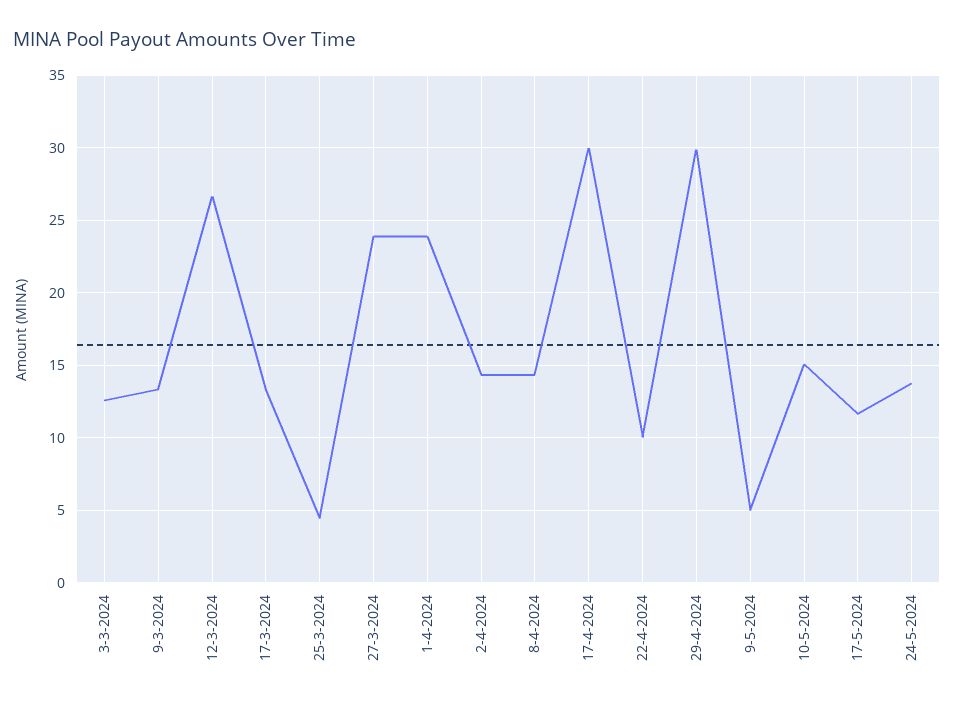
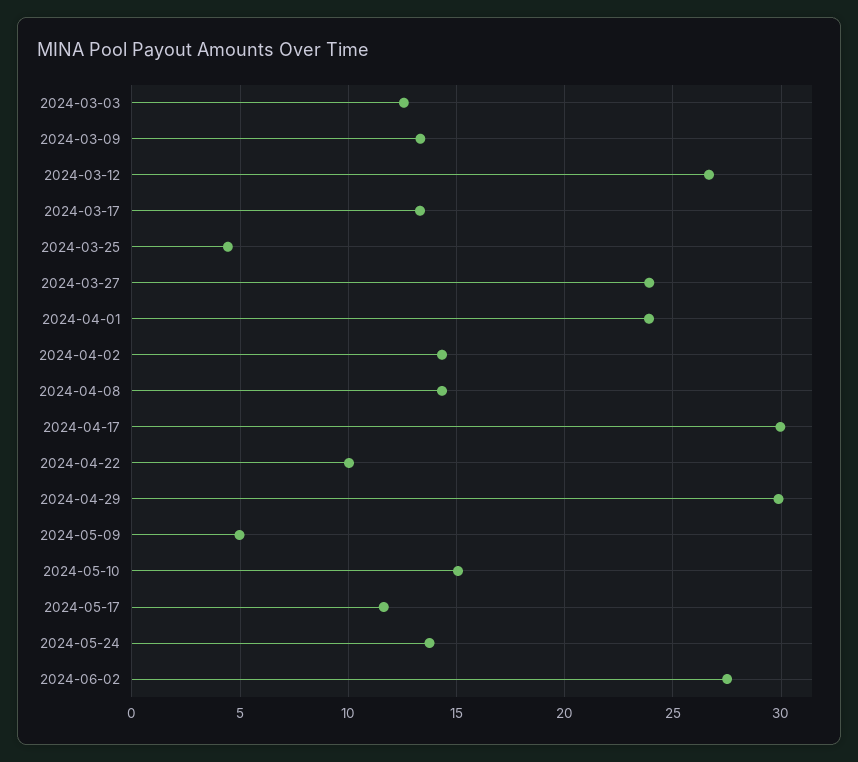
2024-06-02: none -> 27.5

